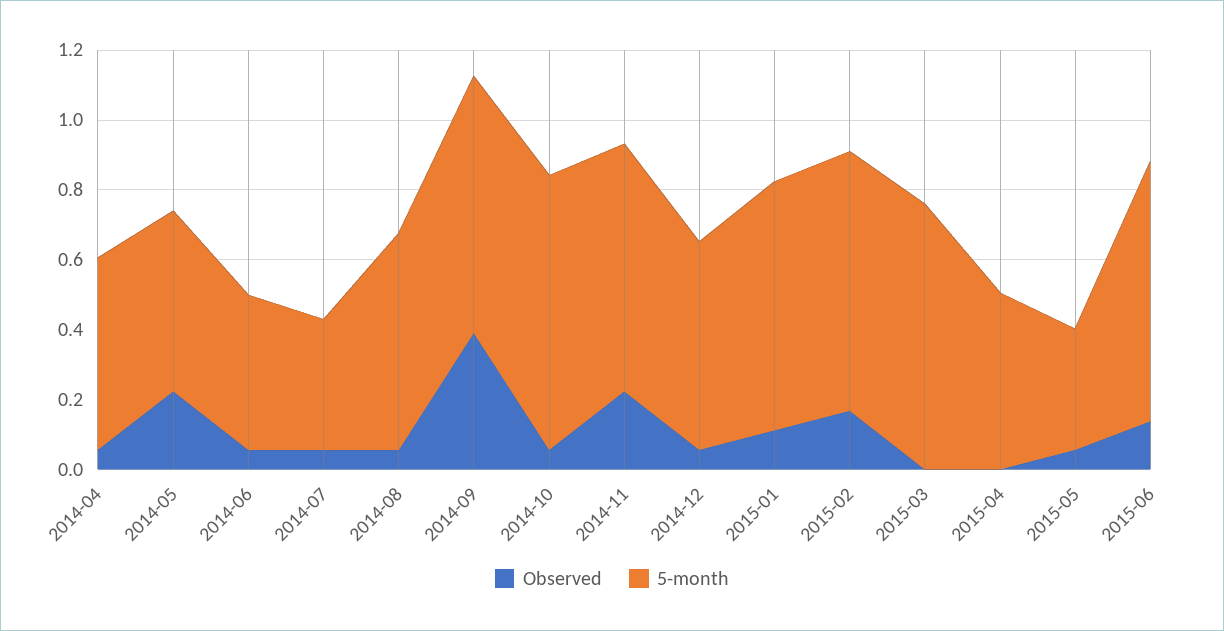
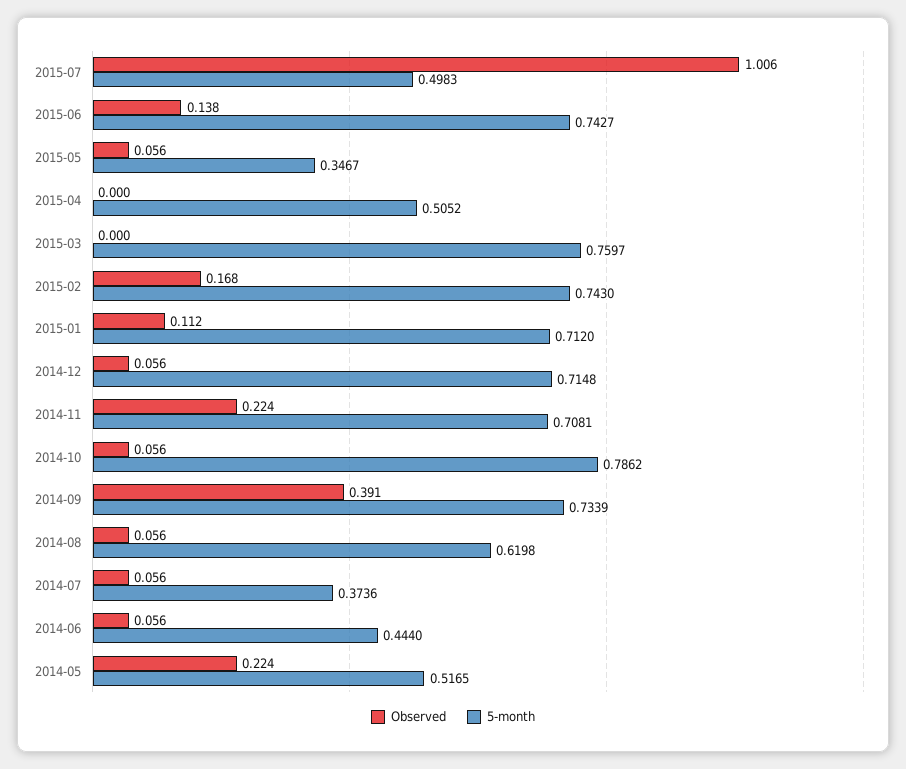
Observed, 2014-04: 0.05 -> none
5-month, 2014-04: 0.55 -> none
5-month, 2014-12: 0.6 -> 0.7148
Observed, 2015-07: none -> 1.006
5-month, 2015-07: none -> 0.4983

